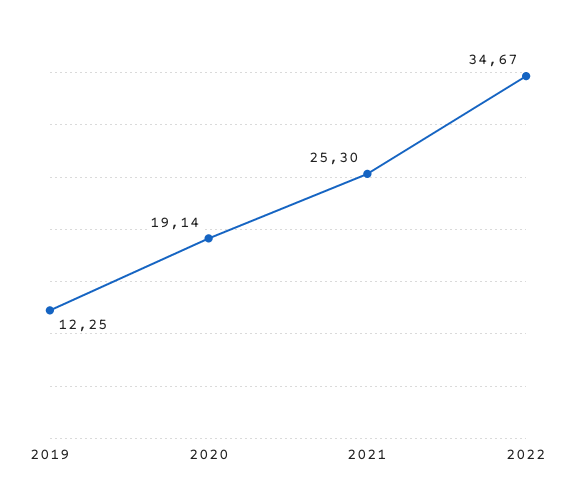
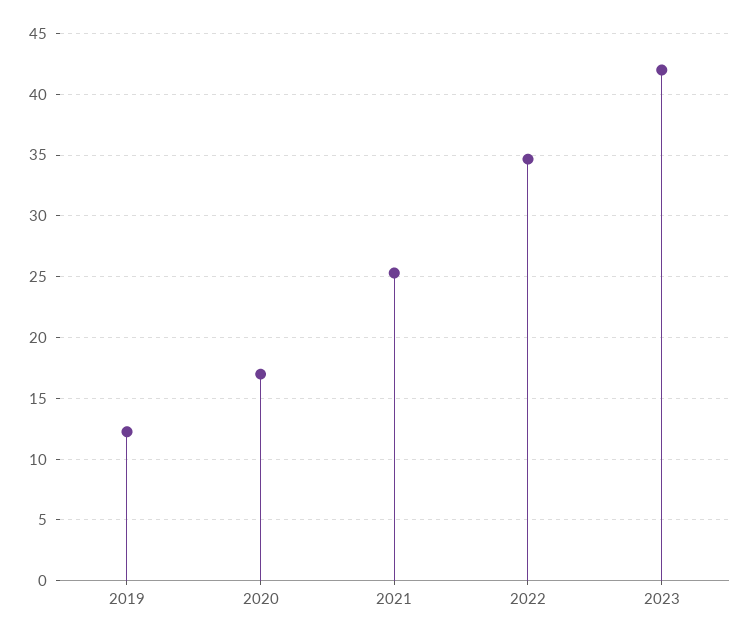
2020: 19.14 -> 17
2023: none -> 42

